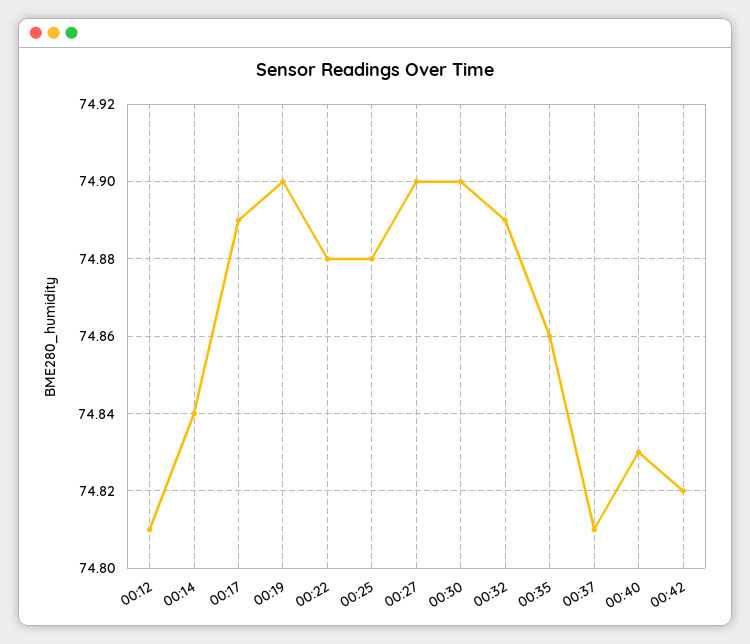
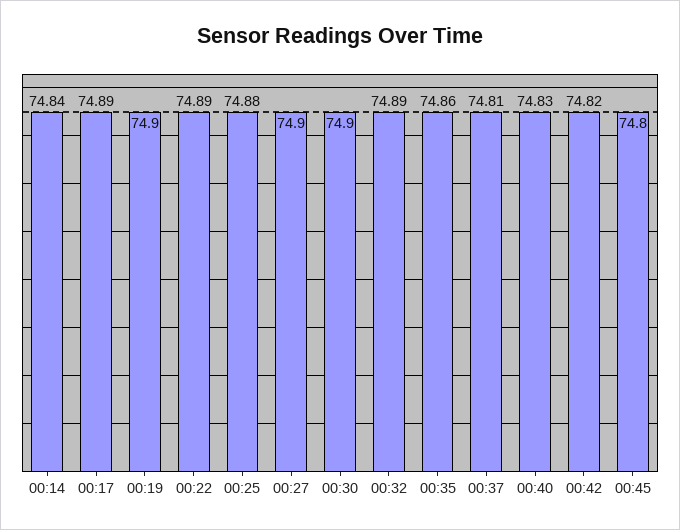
00:12: 74.81 -> none
00:22: 74.88 -> 74.89
00:45: none -> 74.8

